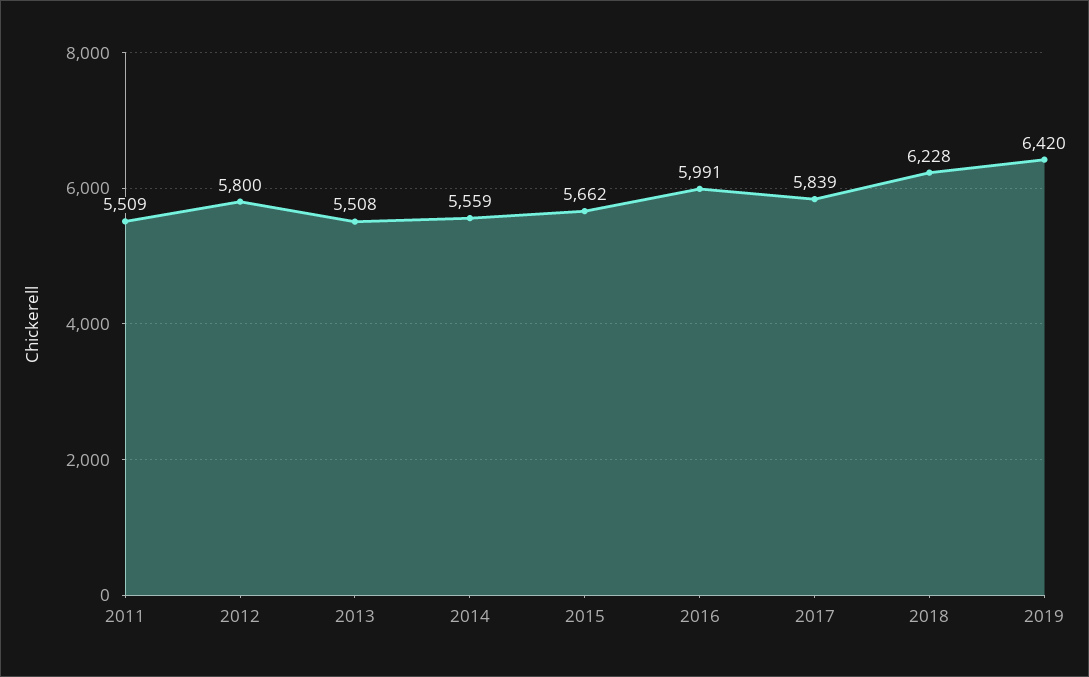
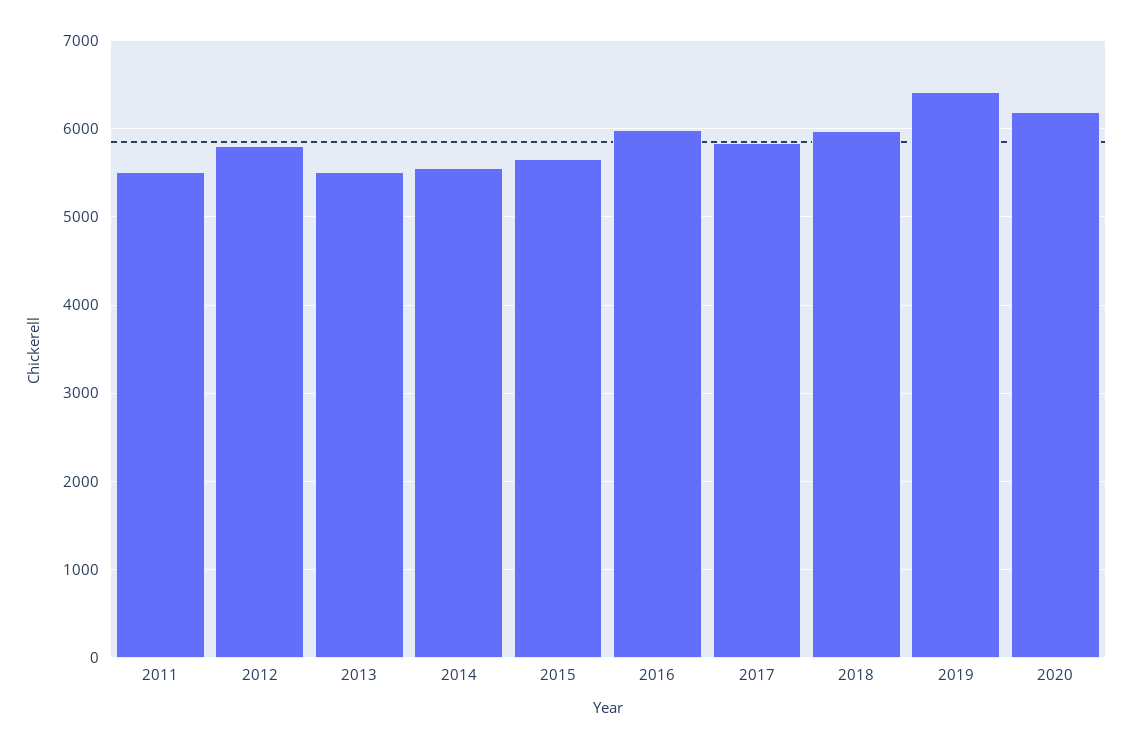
2018: 6228 -> 6000
2020: none -> 6200

